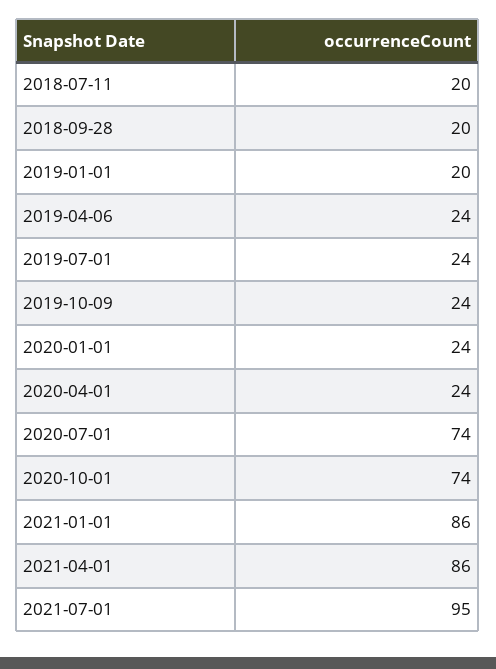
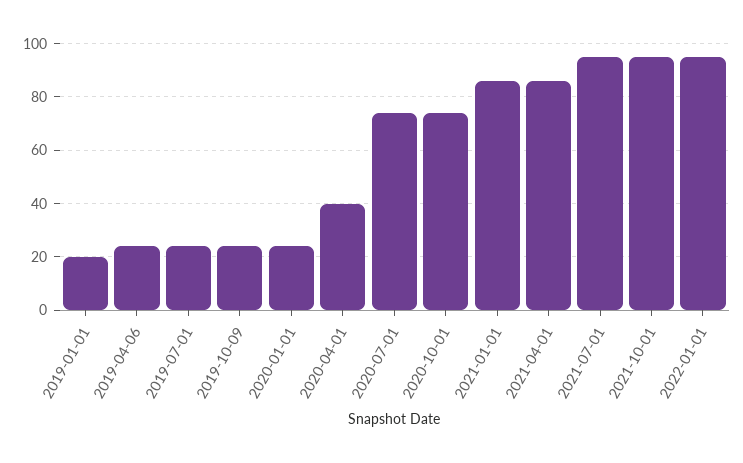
2018-07-11: 20 -> none
2018-09-28: 20 -> none
2020-04-01: 24 -> 40
2021-10-01: none -> 95
2022-01-01: none -> 95

